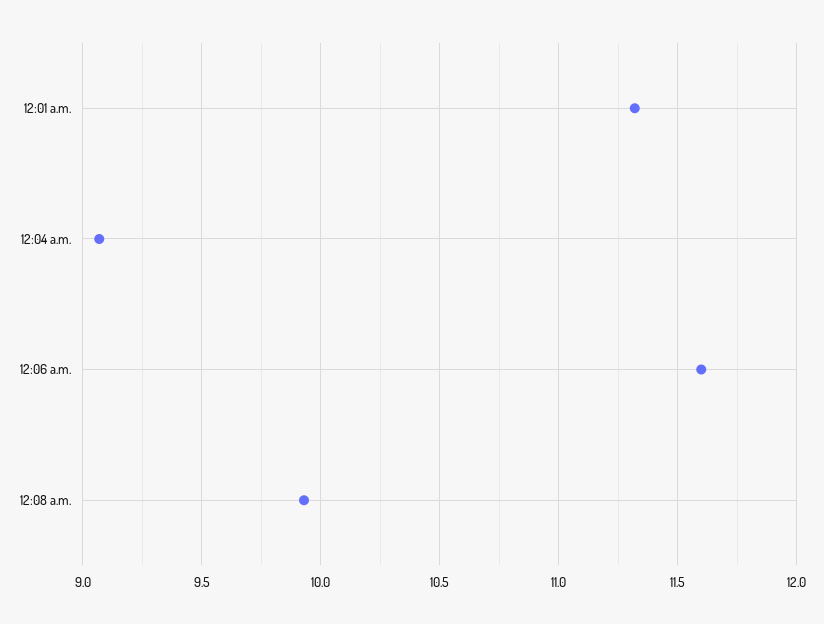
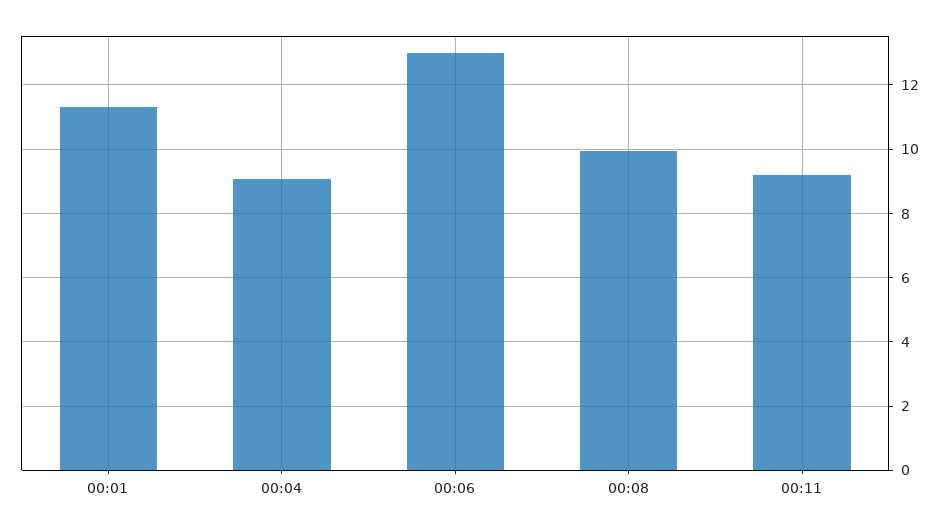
12:06 a.m.: 11.6 -> 13
00:11: none -> 9.2

